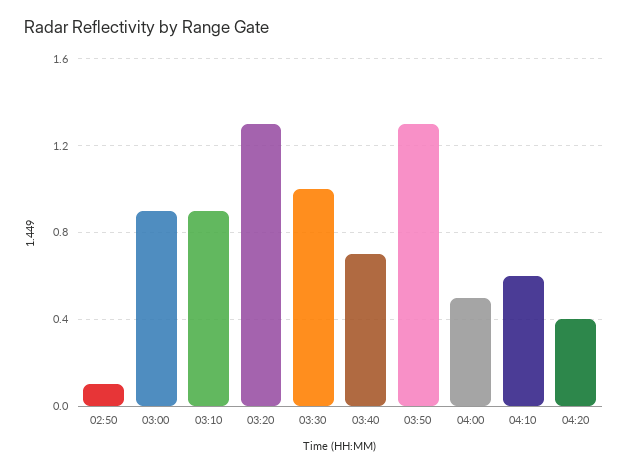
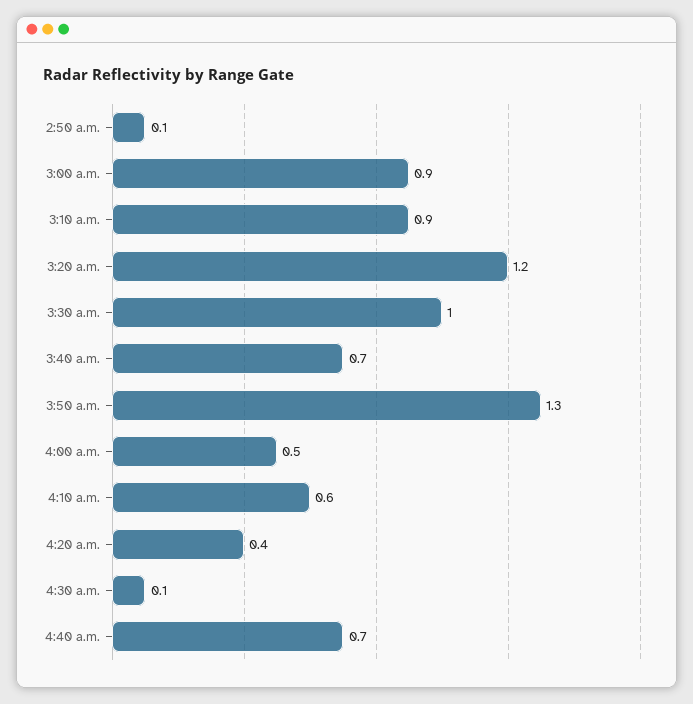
03:20: 1.3 -> 1.2
4:30 a.m.: none -> 0.1
4:40 a.m.: none -> 0.7

